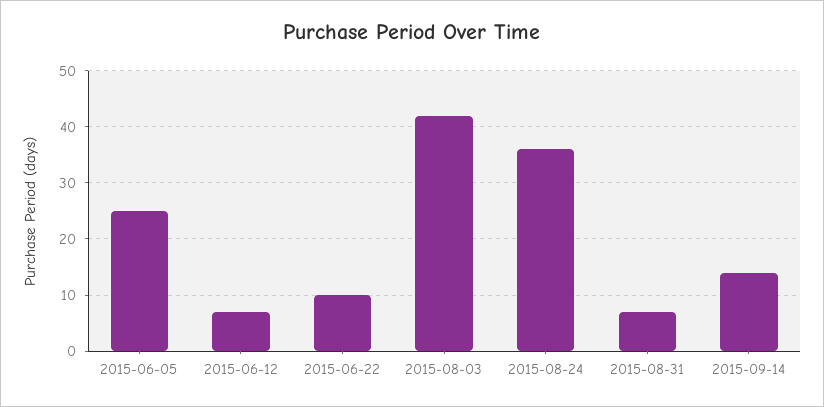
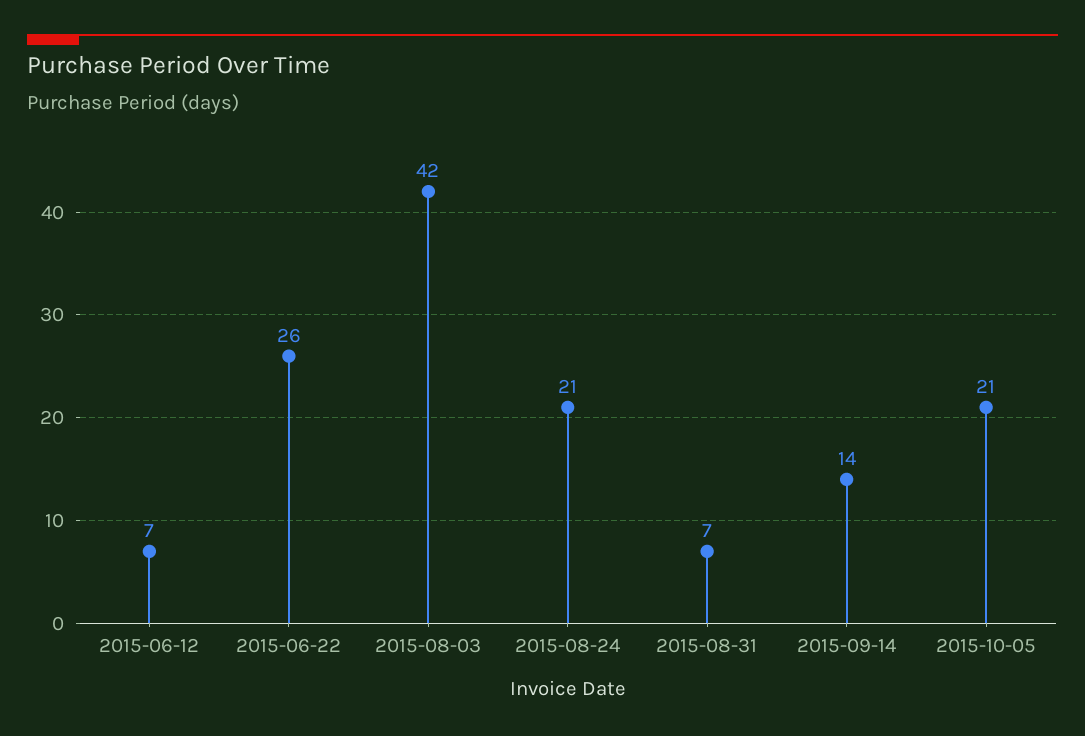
2015-06-05: 25 -> none
2015-06-22: 10 -> 26
2015-08-24: 35 -> 21
2015-10-05: none -> 21

